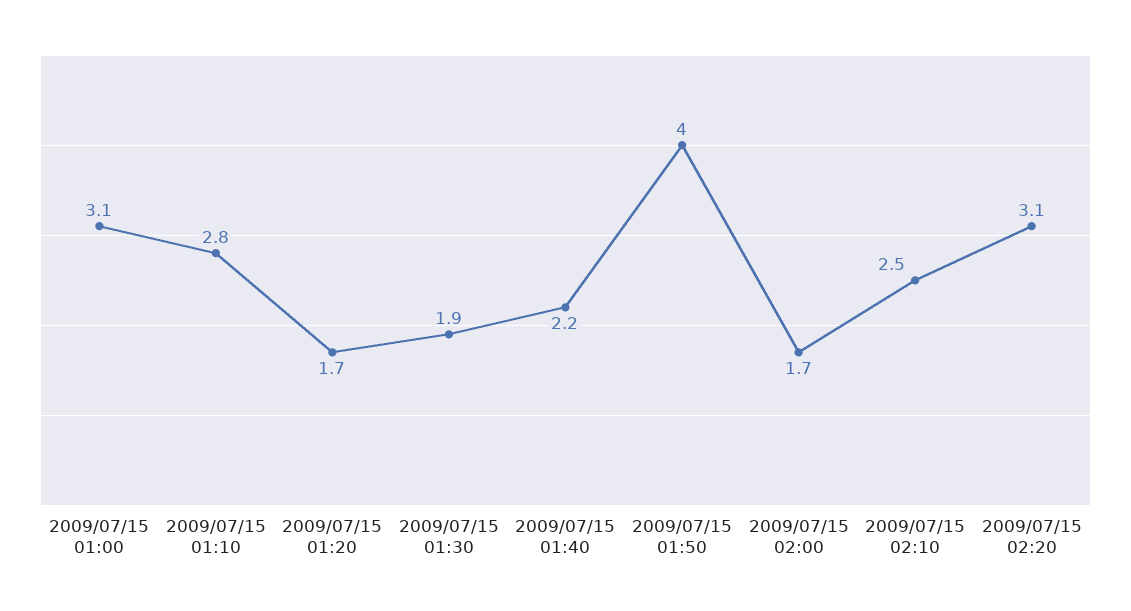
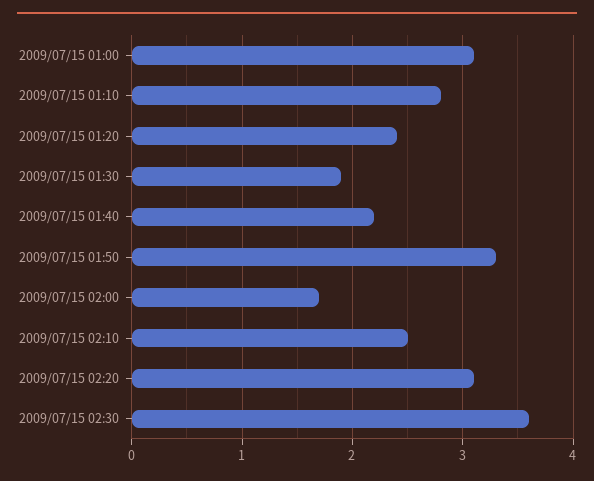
2009/07/15 01:20: 1.7 -> 2.4
2009/07/15 01:50: 4 -> 3.3
2009/07/15 02:30: none -> 3.6

